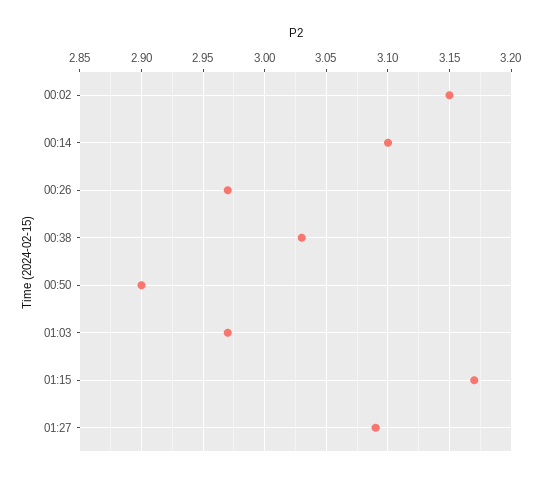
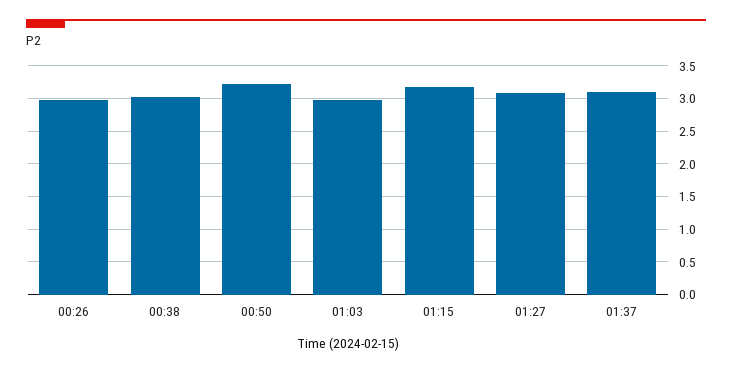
00:02: 3.15 -> none
00:14: 3.1 -> none
00:50: 2.9 -> 3.2
01:37: none -> 3.1

